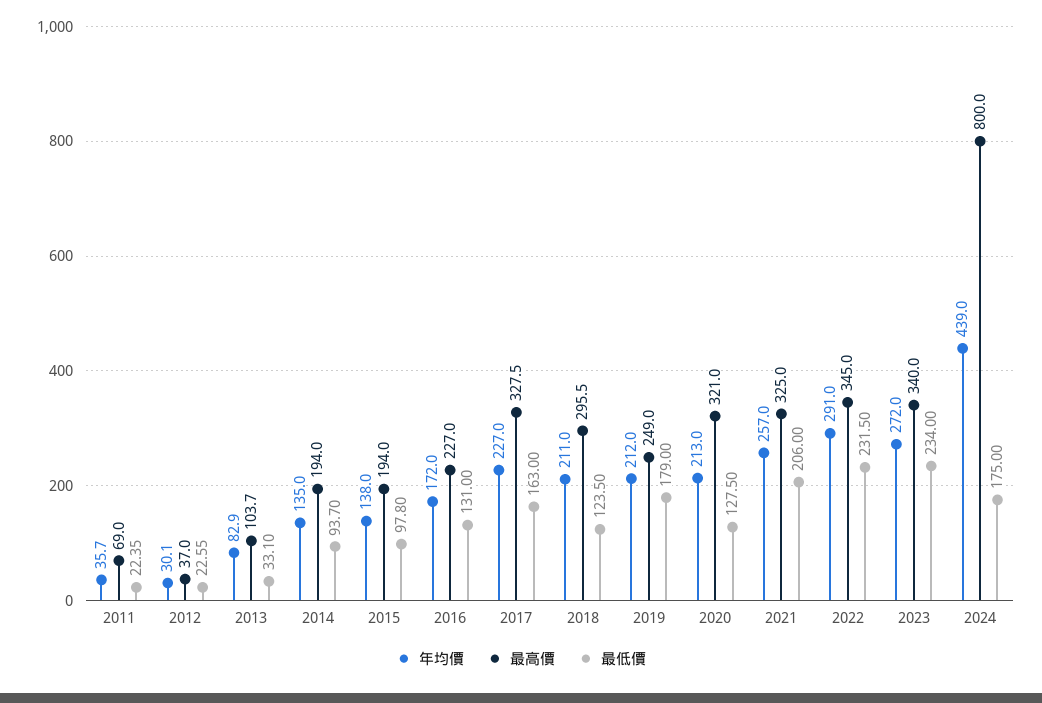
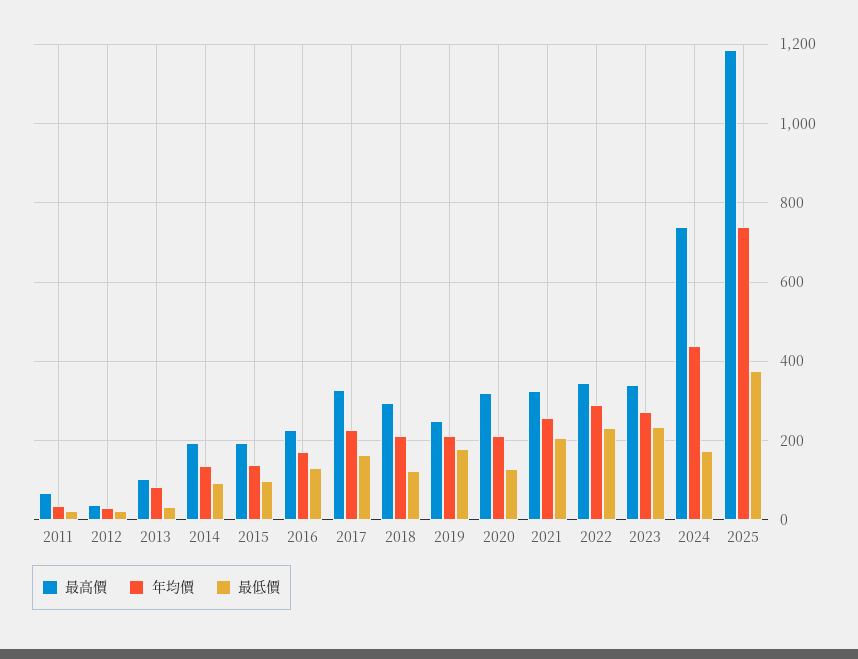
最高價, 2024: 800 -> 740
最高價, 2025: none -> 1180
年均價, 2025: none -> 740
最低價, 2025: none -> 380

